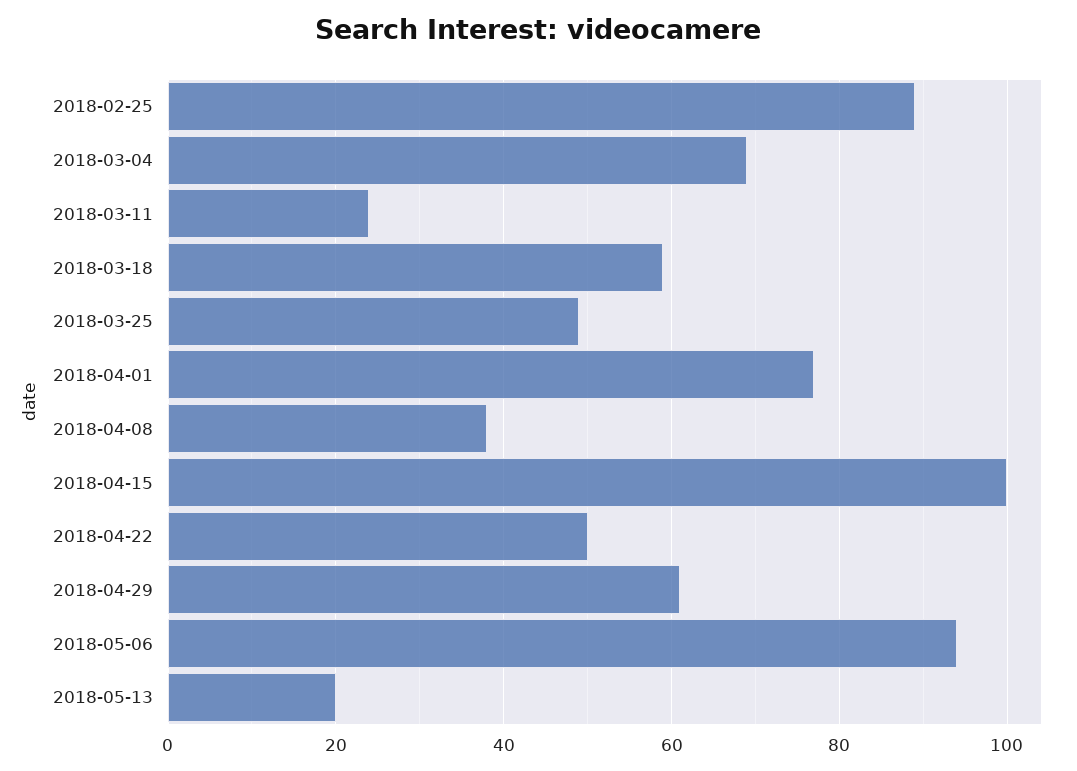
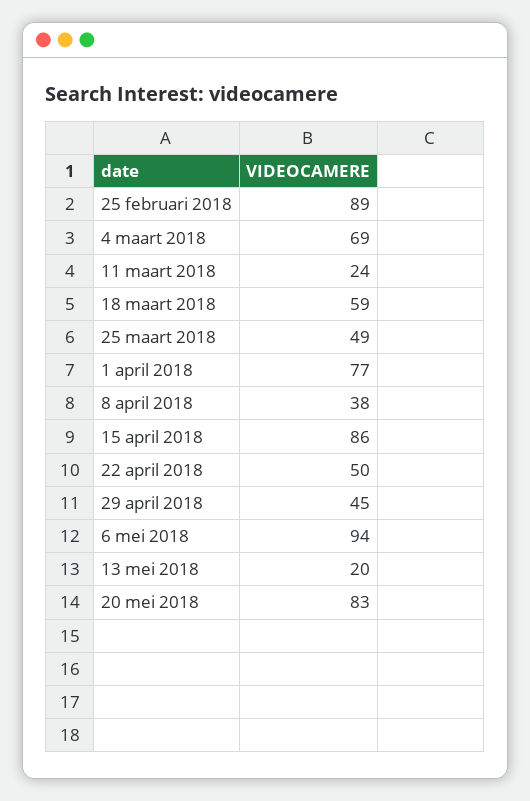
2018-04-15: 100 -> 86
2018-04-29: 60 -> 45
20 mei 2018: none -> 83

